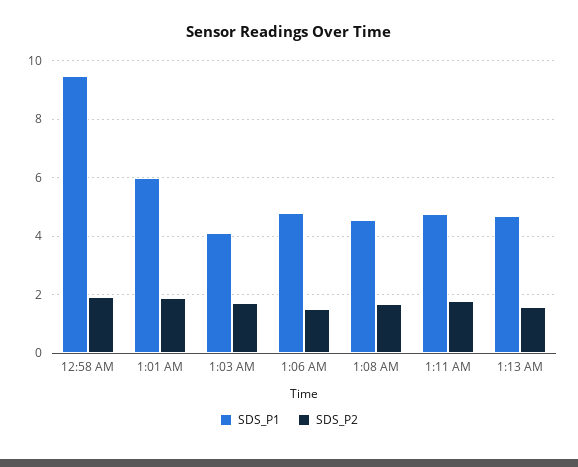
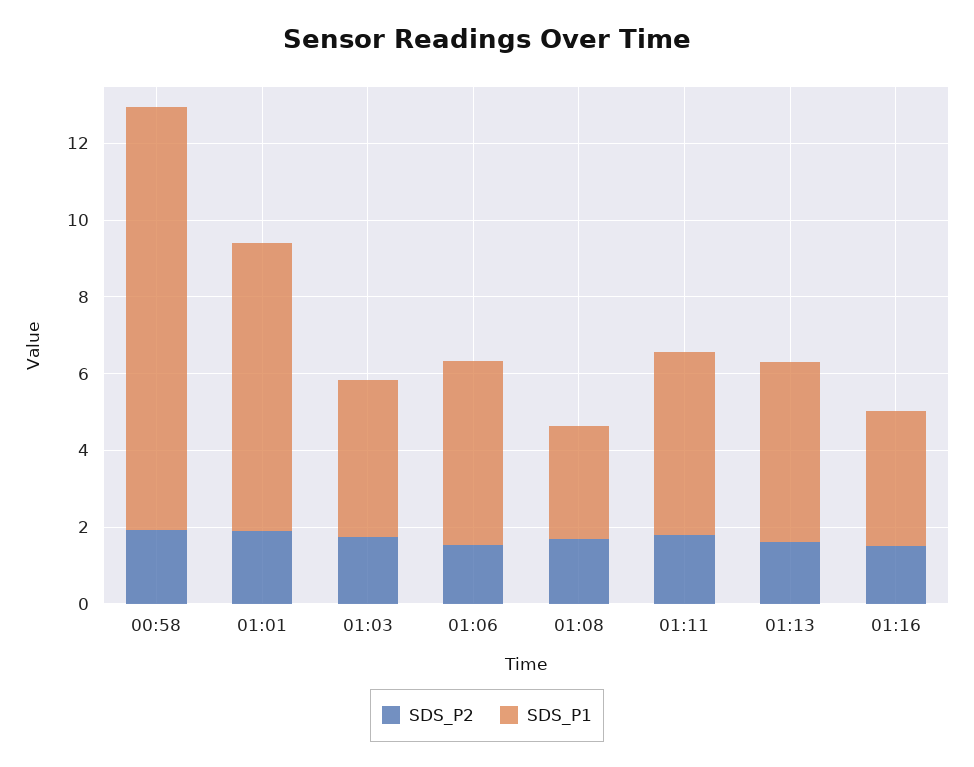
SDS_P1, 12:58 AM: 9.5 -> 11
SDS_P1, 1:01 AM: 6 -> 7.5
SDS_P1, 1:08 AM: 4.5 -> 3
SDS_P2, 01:16: none -> 1.5
SDS_P1, 01:16: none -> 3.5

